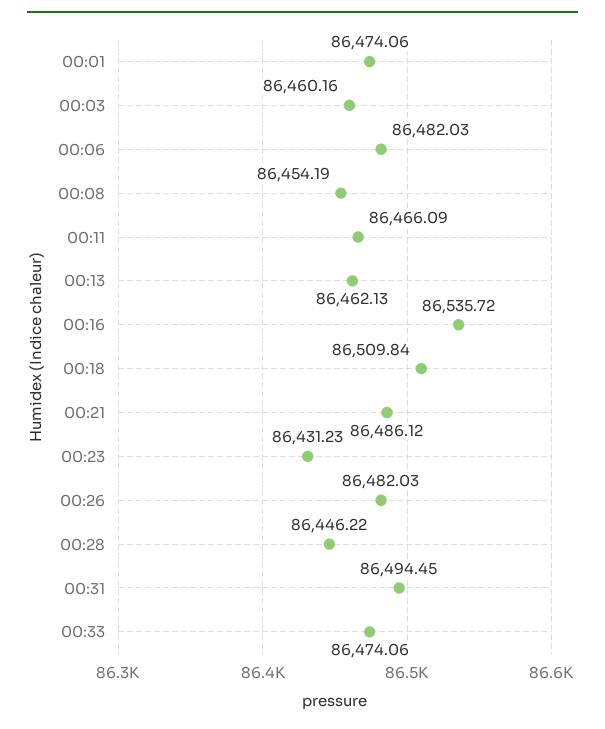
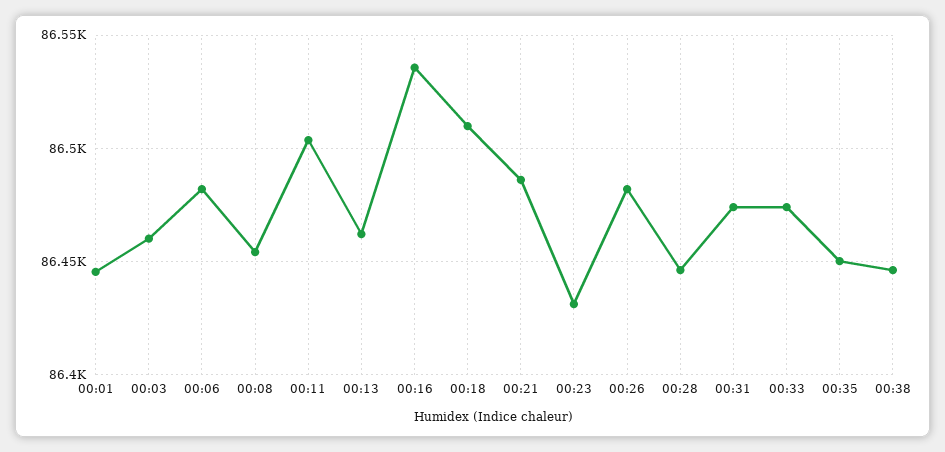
00:01: 86474.06 -> 86445
00:11: 86466.09 -> 86505
00:31: 86494.45 -> 86475
00:35: none -> 86450
00:38: none -> 86445

